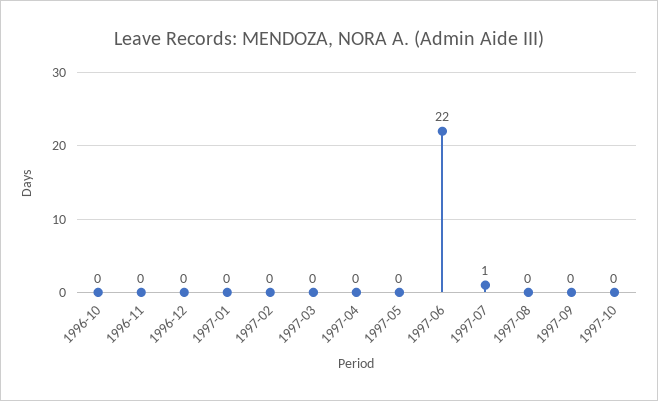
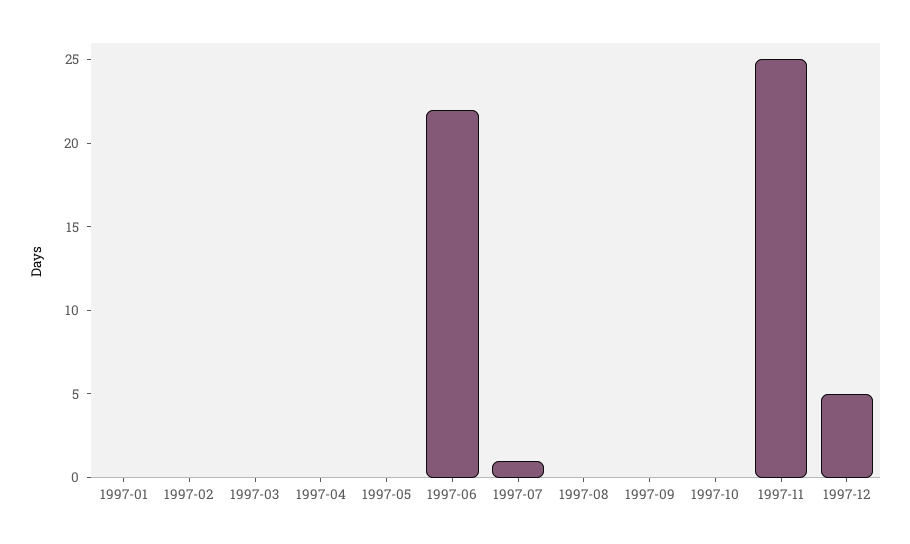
1996-10: 0 -> none
1996-11: 0 -> none
1996-12: 0 -> none
1997-11: none -> 25
1997-12: none -> 5

